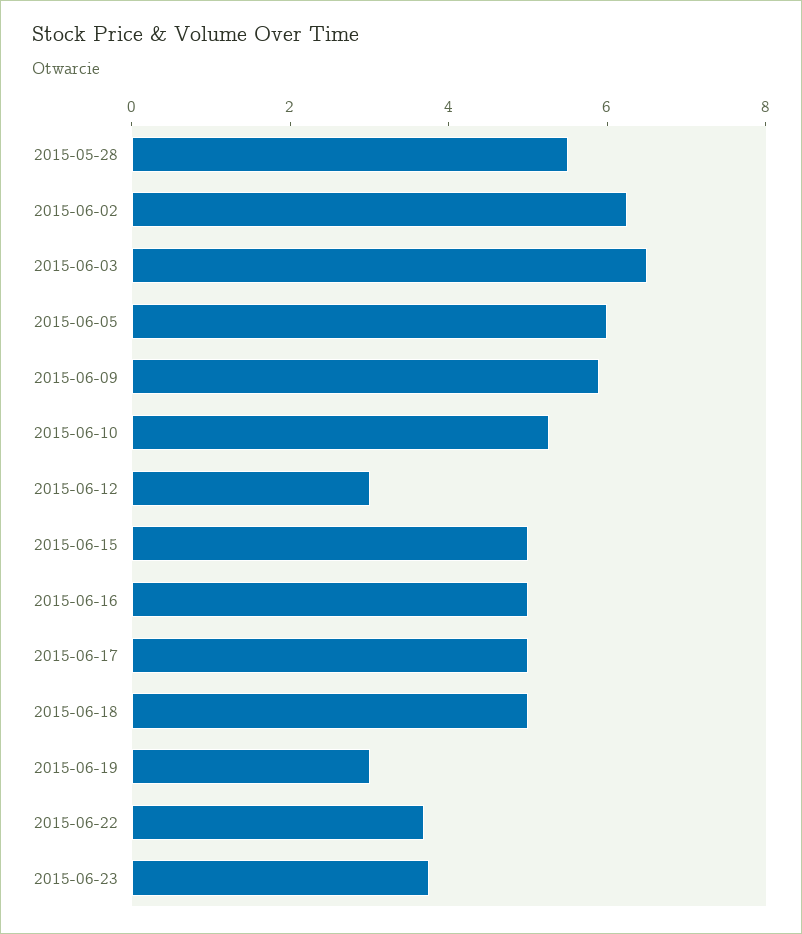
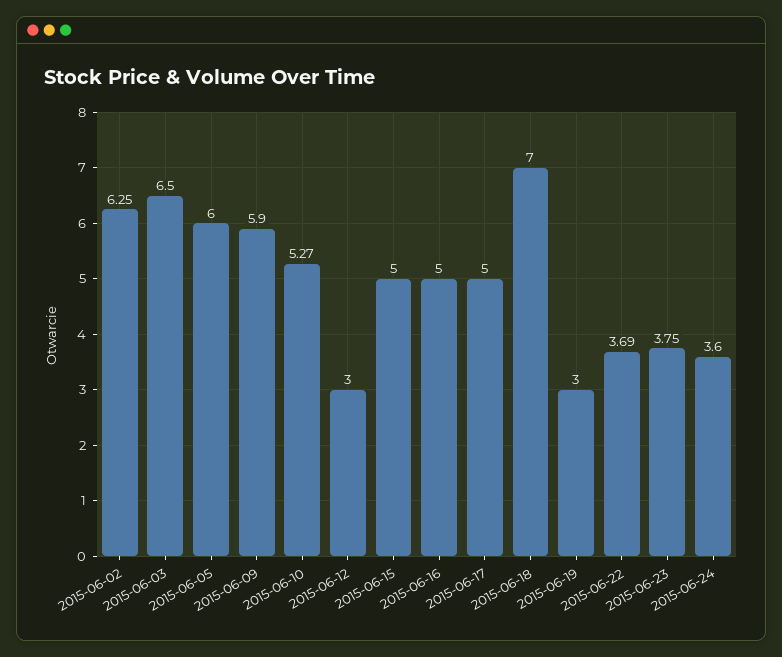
2015-05-28: 5.5 -> none
2015-06-18: 5 -> 7
2015-06-24: none -> 3.6

